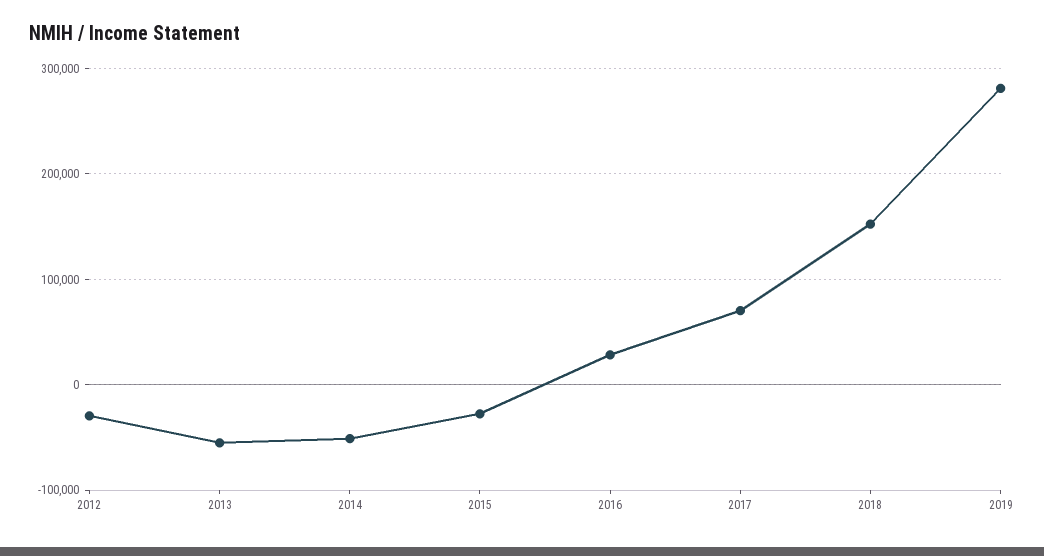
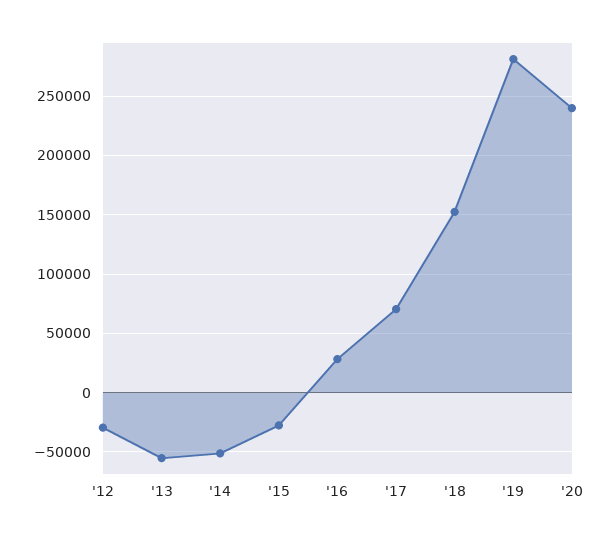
'20: none -> 240000

